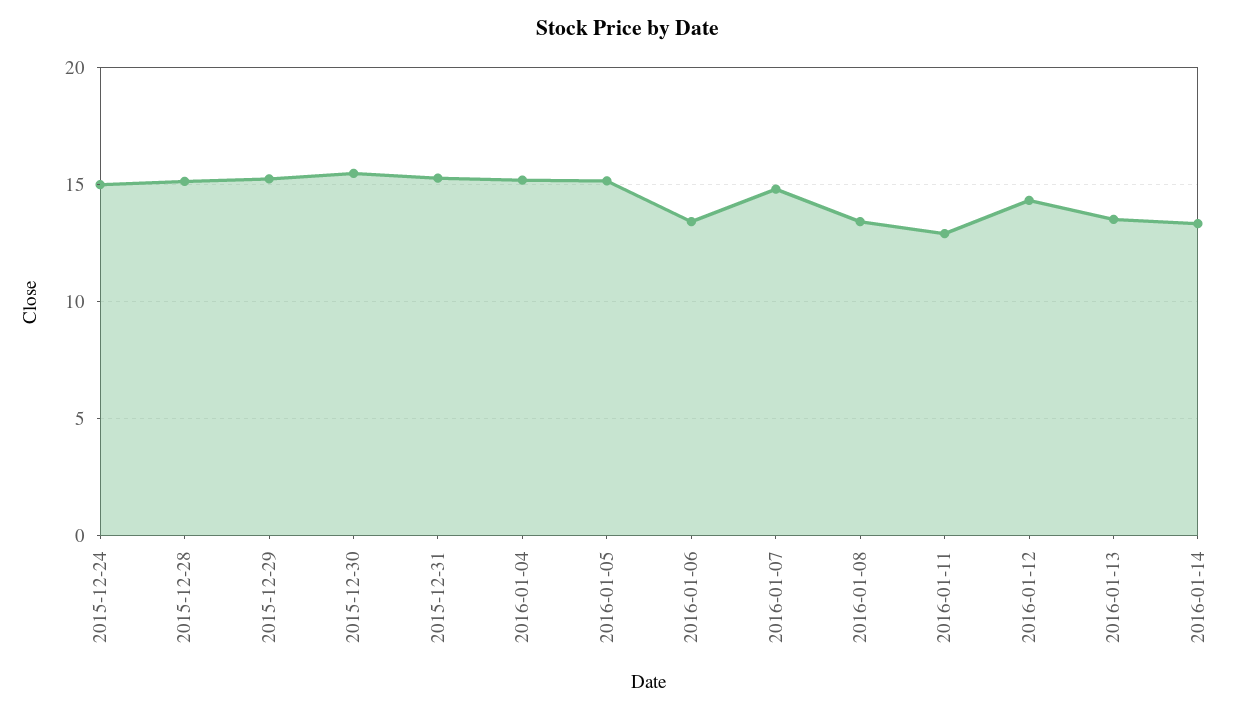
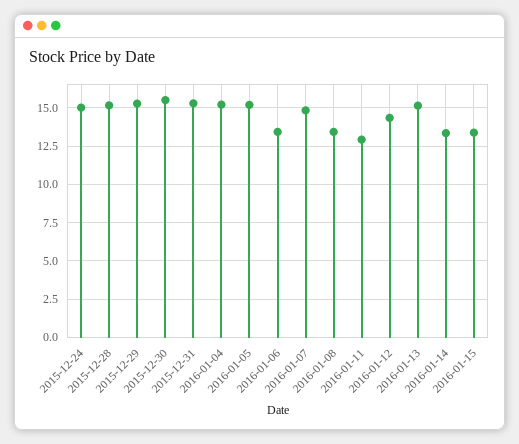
2016-01-13: 13.5 -> 15
2016-01-15: none -> 13.5

